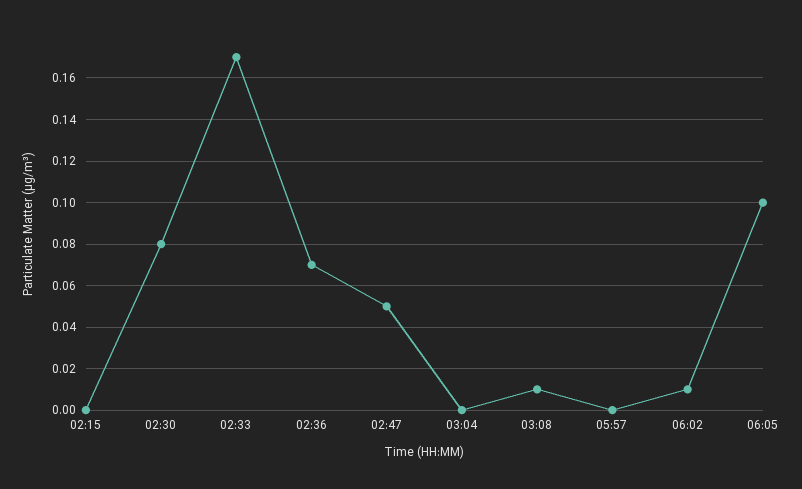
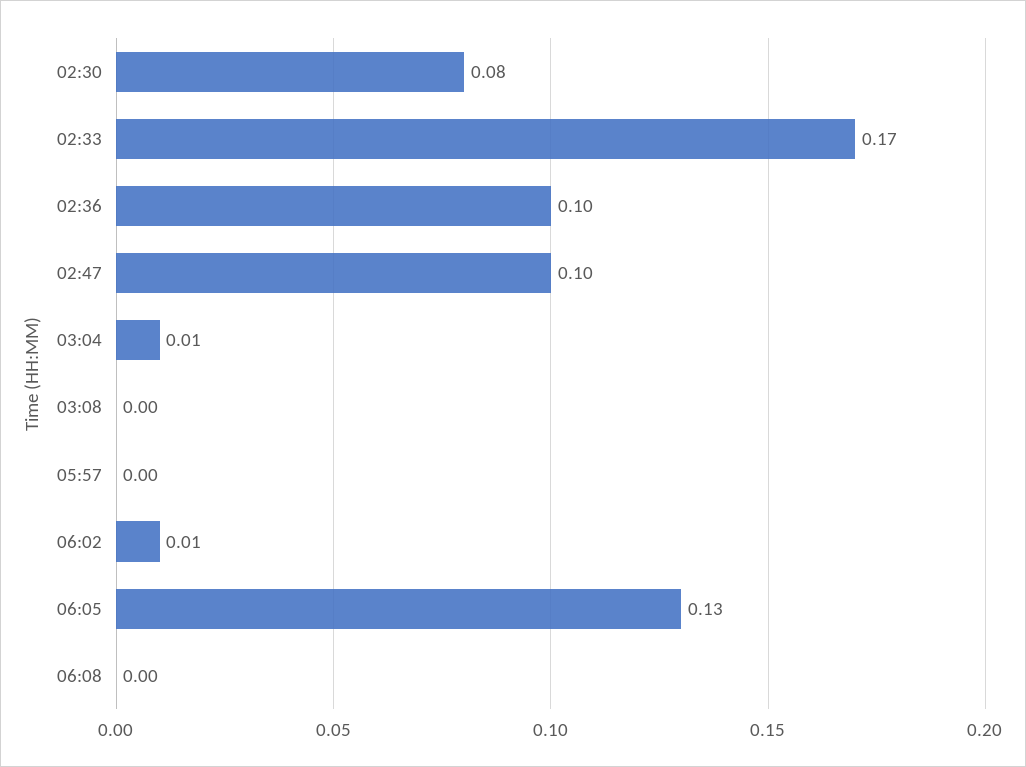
02:15: 0 -> none
02:36: 0.07 -> 0.1
02:47: 0.05 -> 0.1
03:04: 0 -> 0.01
03:08: 0.01 -> 0
06:05: 0.1 -> 0.13
06:08: none -> 0

